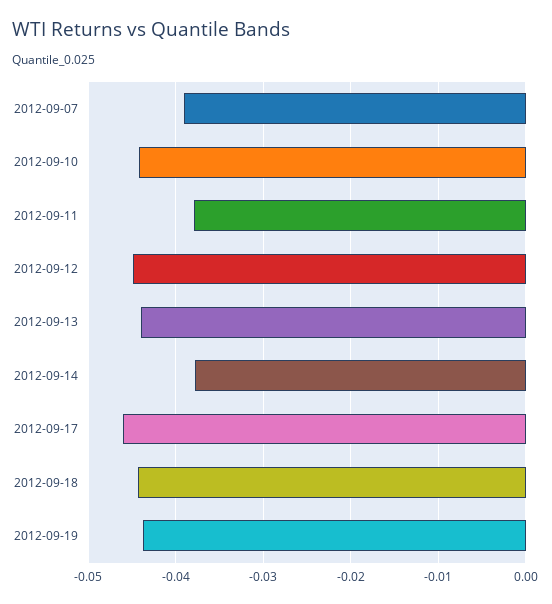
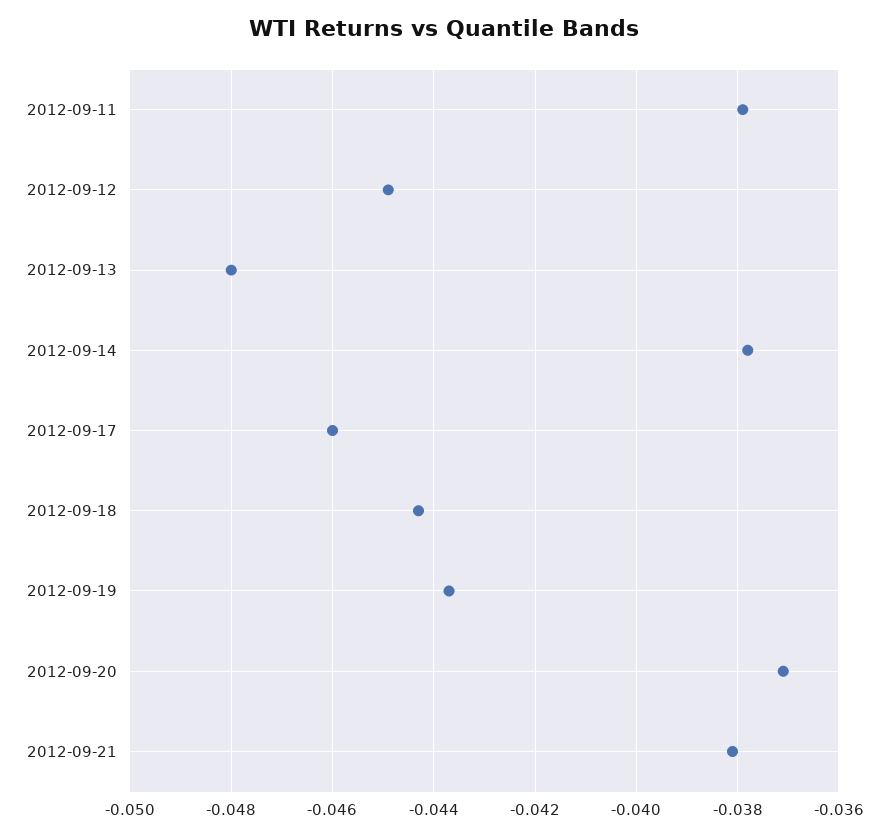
2012-09-07: -0.039 -> none
2012-09-10: -0.044 -> none
2012-09-13: -0.044 -> -0.048
2012-09-20: none -> -0.037
2012-09-21: none -> -0.038

